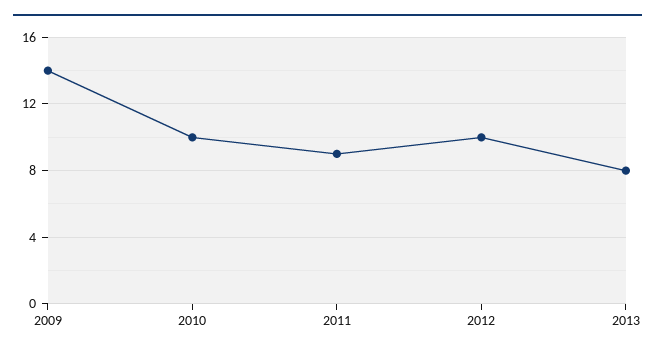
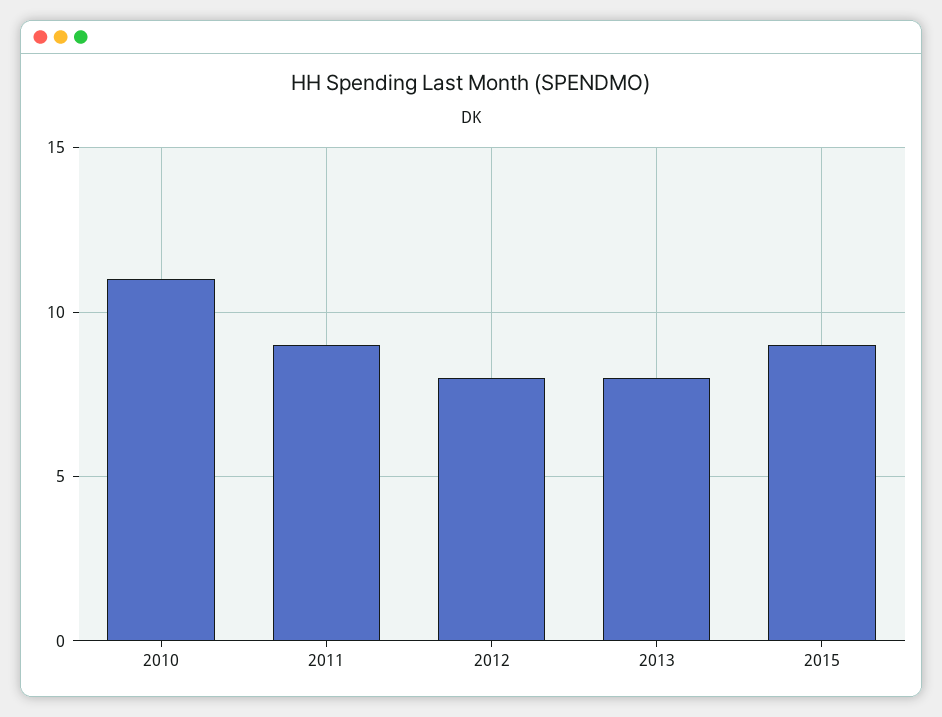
2009: 14 -> none
2010: 10 -> 11
2012: 10 -> 8
2015: none -> 9

